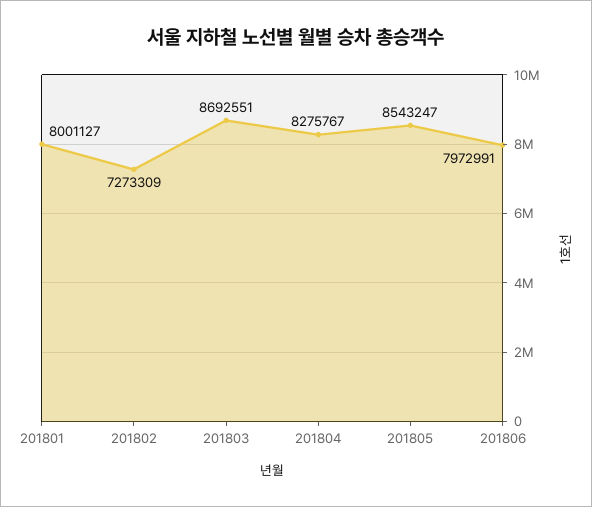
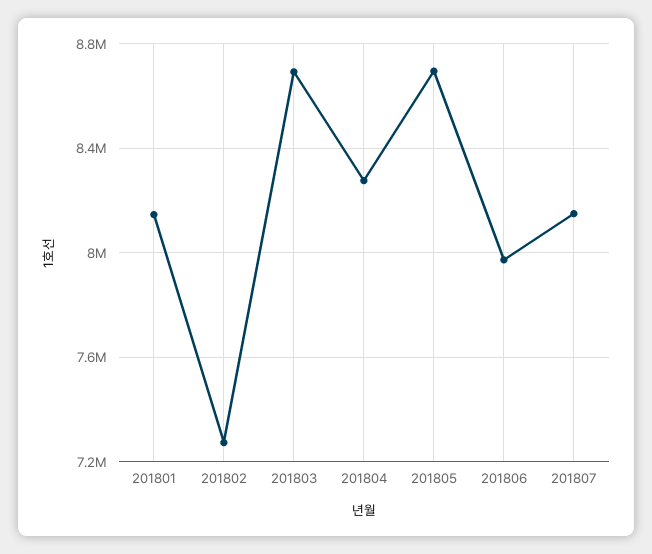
201801: 8001127 -> 8150000
201805: 8543247 -> 8700000
201807: none -> 8150000

